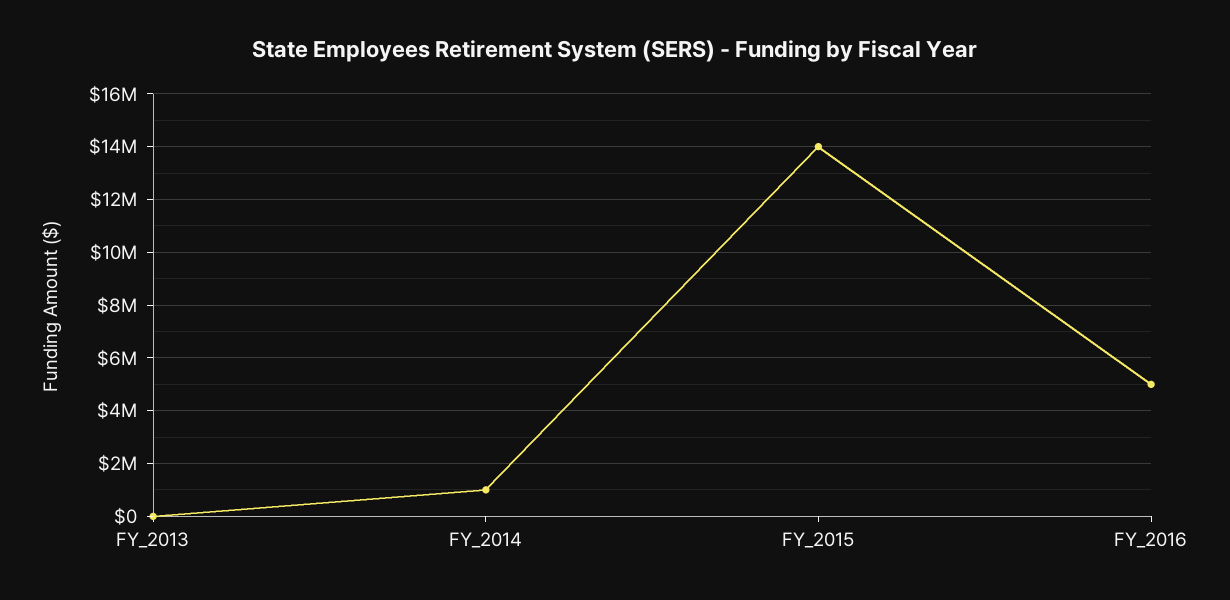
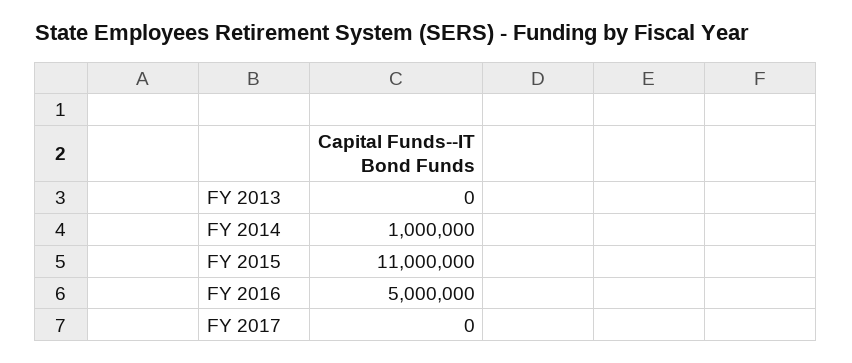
FY_2015: 14000000 -> 11000000
FY 2017: none -> 0

